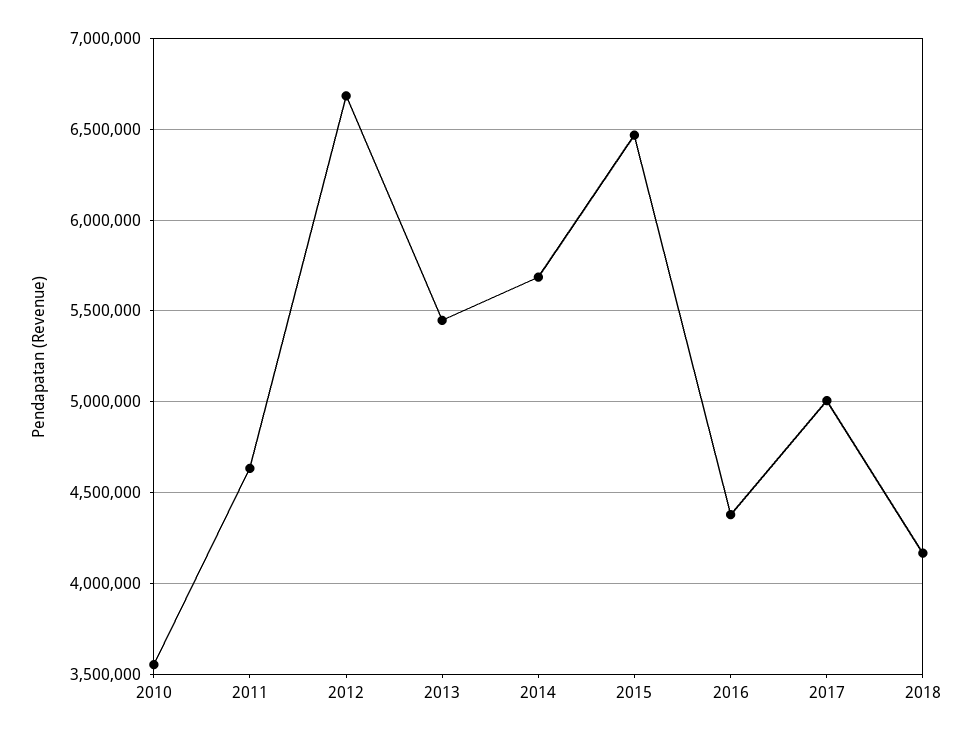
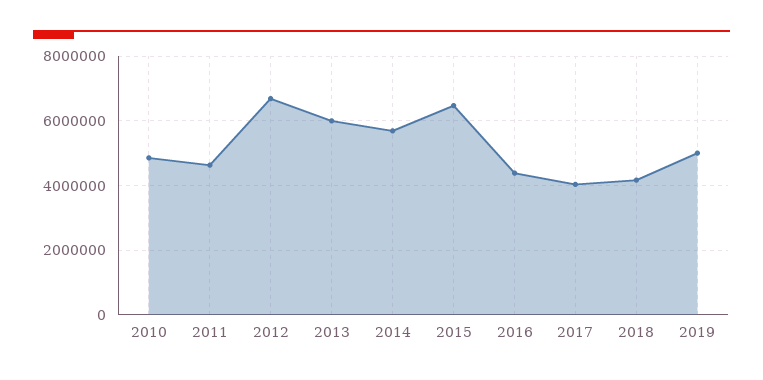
2010: 3550000 -> 4800000
2013: 5450000 -> 6000000
2017: 5000000 -> 4000000
2019: none -> 5000000

